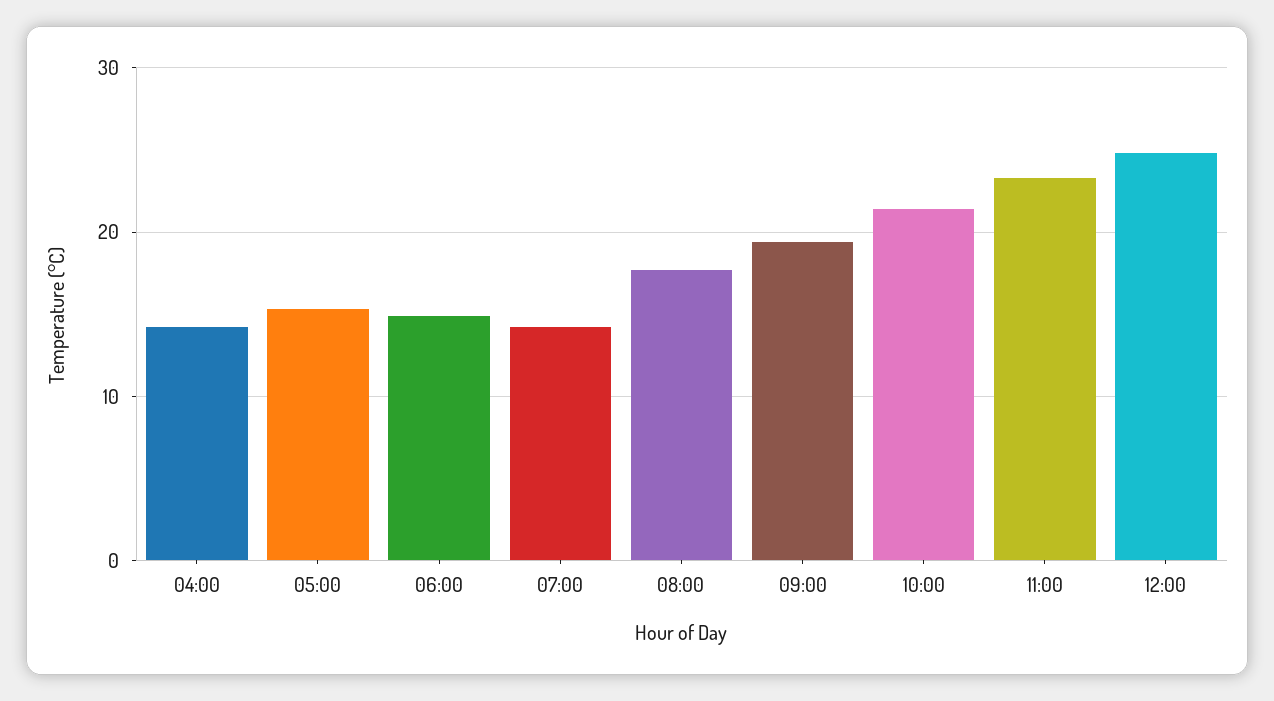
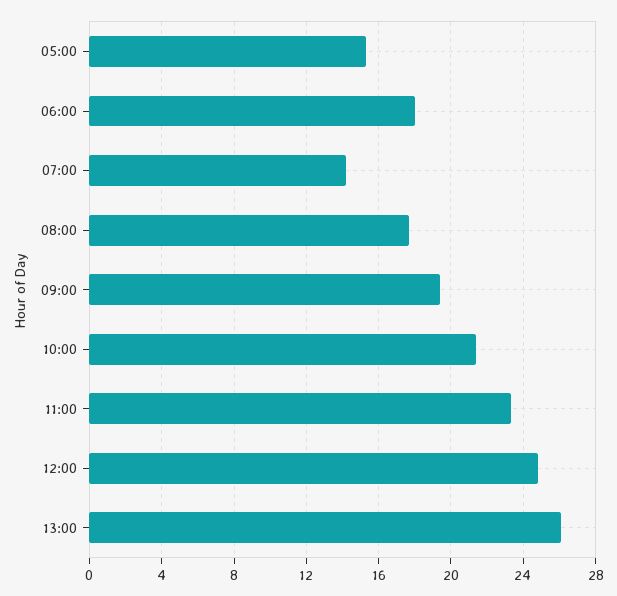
04:00: 14 -> none
06:00: 15 -> 18
13:00: none -> 26

